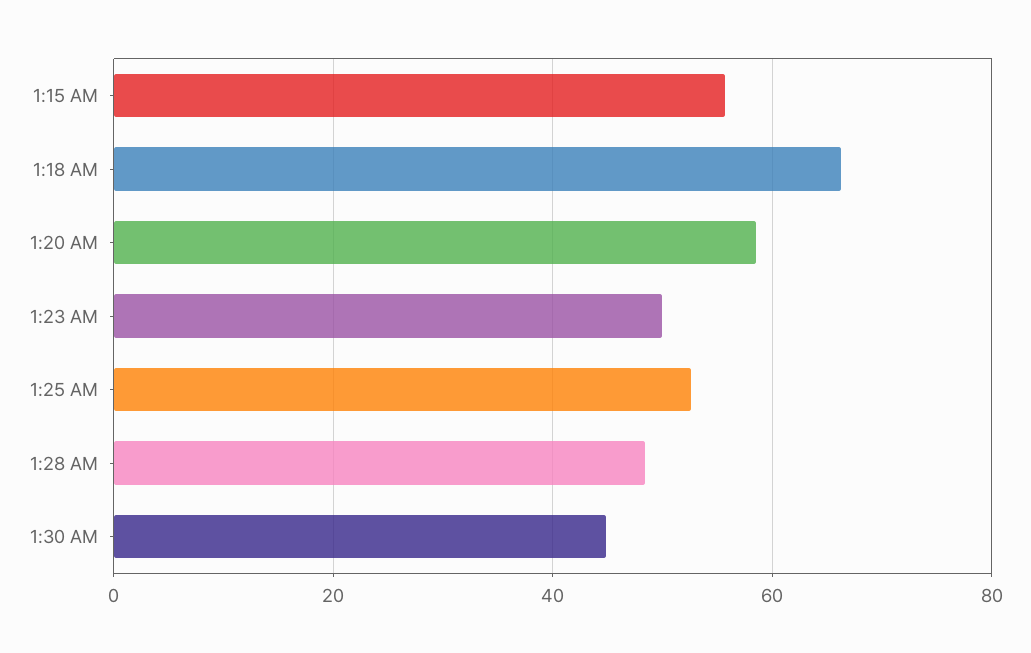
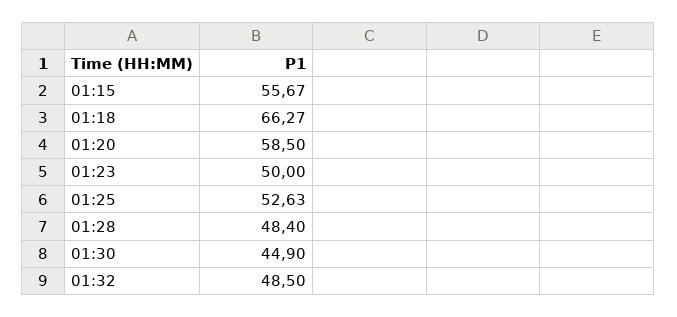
01:32: none -> 48.5

